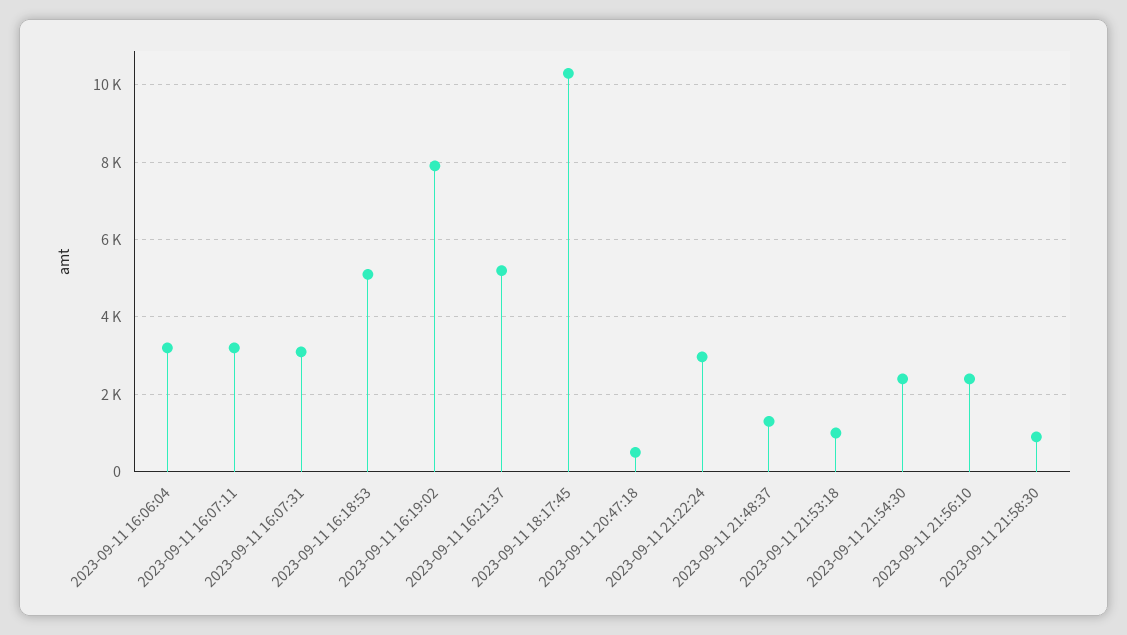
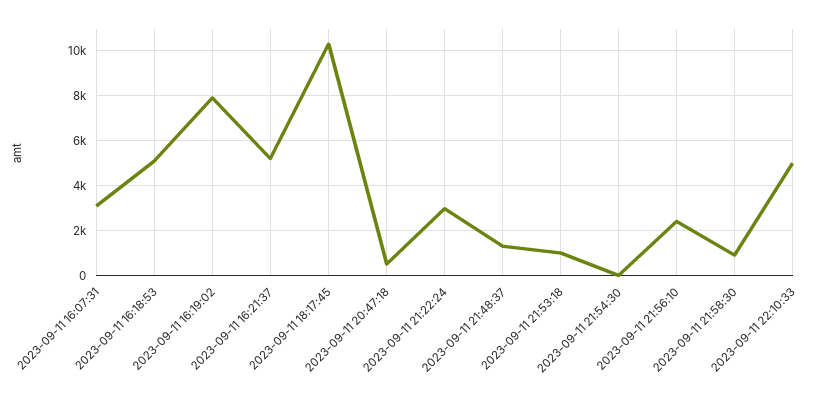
2023-09-11 16:06:04: 3200 -> none
2023-09-11 16:07:11: 3200 -> none
2023-09-11 21:54:30: 2400 -> 0
2023-09-11 22:10:33: none -> 5000

